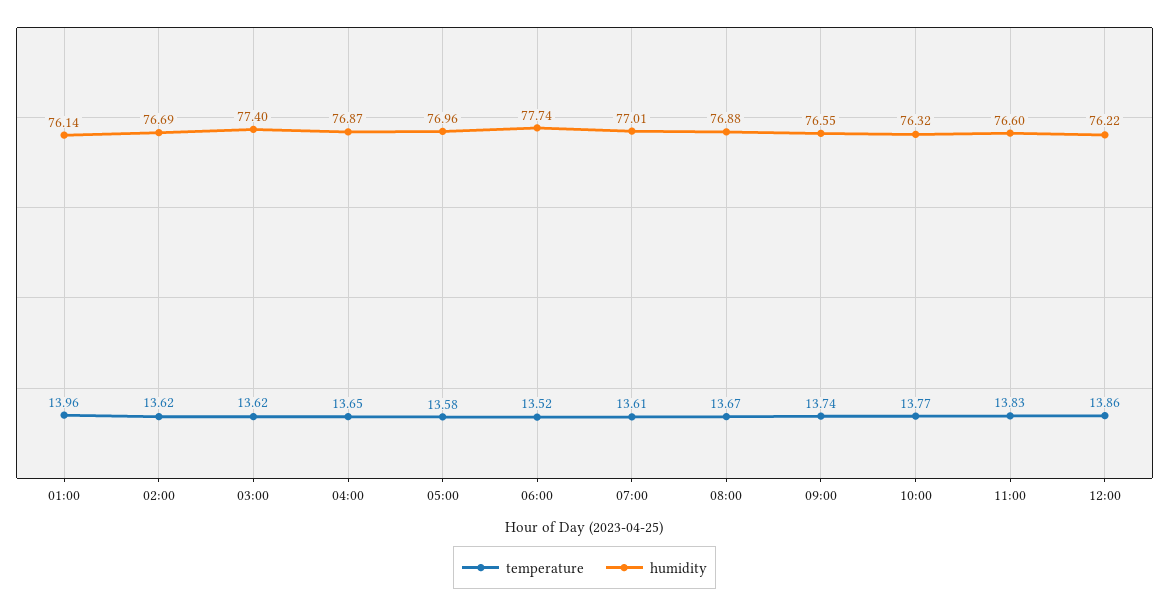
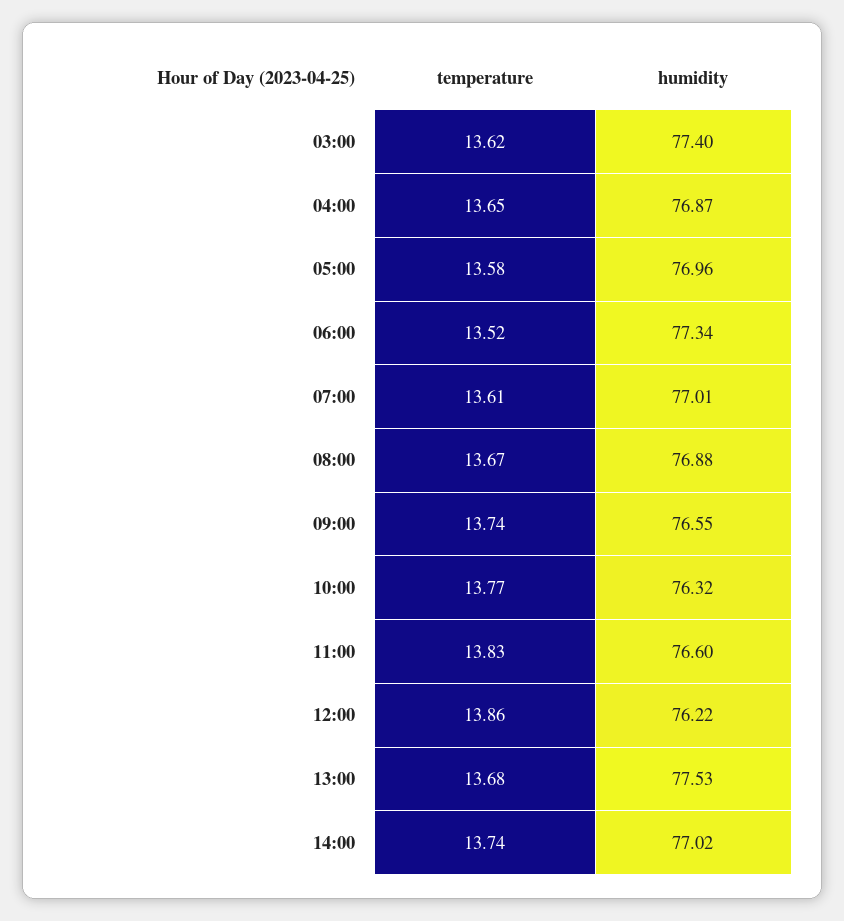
temperature, 01:00: 13.96 -> none
humidity, 01:00: 76.14 -> none
temperature, 02:00: 13.62 -> none
humidity, 02:00: 76.69 -> none
humidity, 06:00: 77.74 -> 77.34
temperature, 13:00: none -> 13.68
humidity, 13:00: none -> 77.53
temperature, 14:00: none -> 13.74
humidity, 14:00: none -> 77.02

